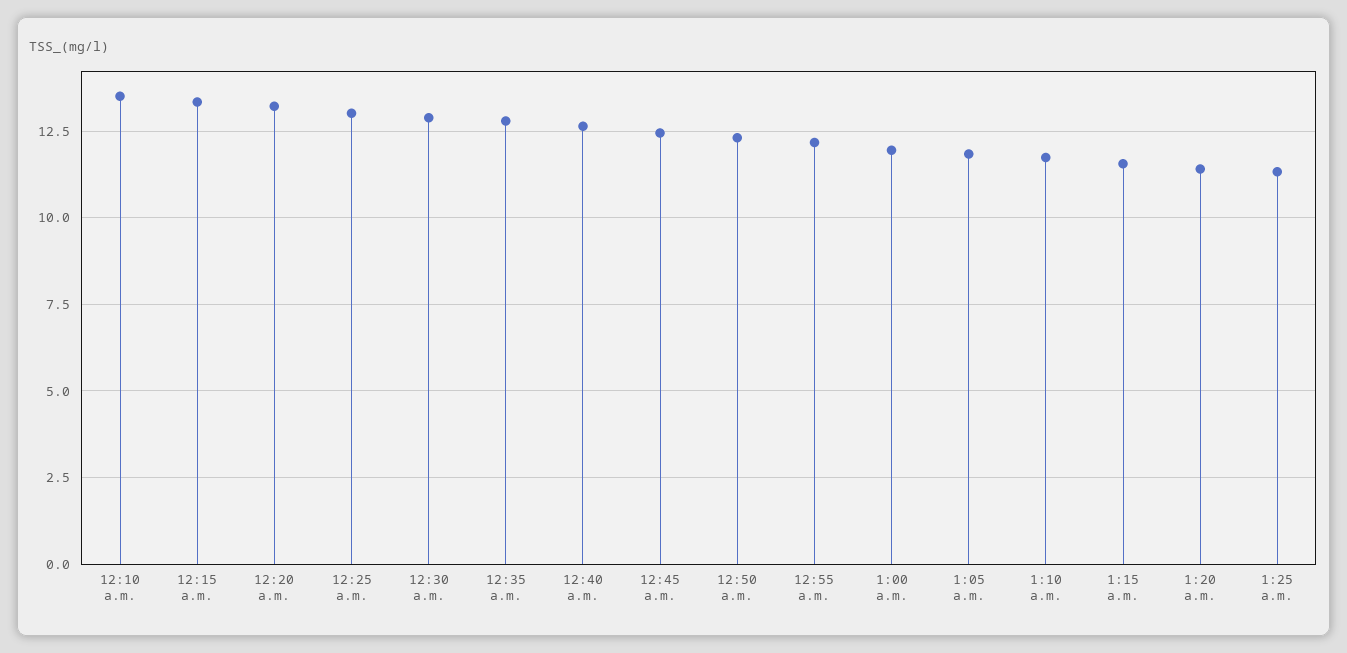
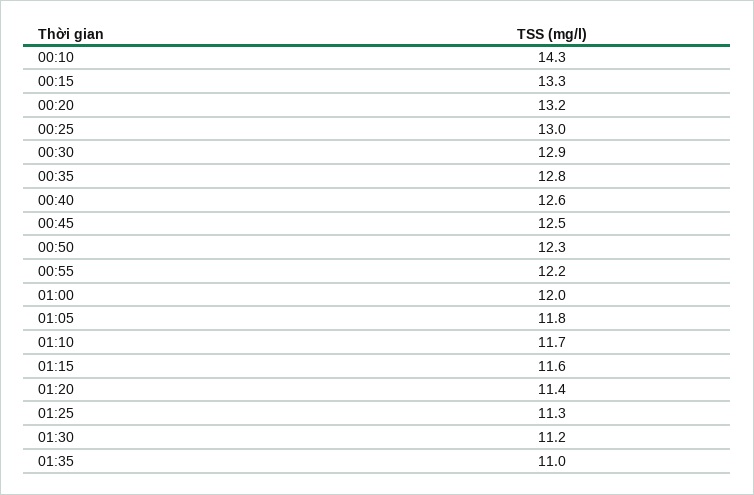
12:10 a.m.: 13.5 -> 14.3
01:30: none -> 11.2
01:35: none -> 11

